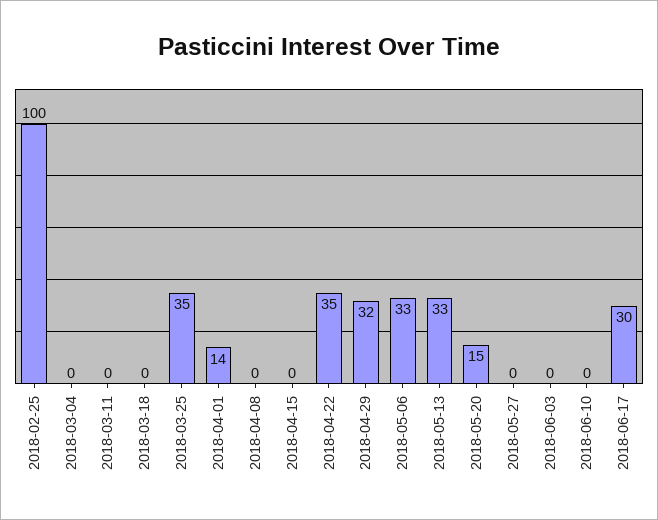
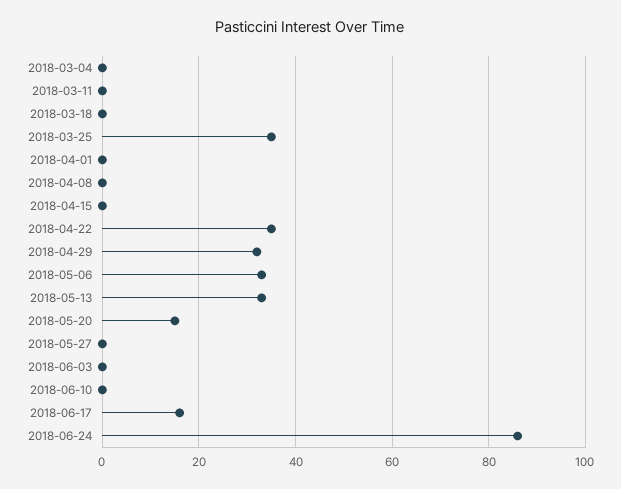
2018-02-25: 100 -> none
2018-04-01: 14 -> 0
2018-06-17: 30 -> 15
2018-06-24: none -> 85

